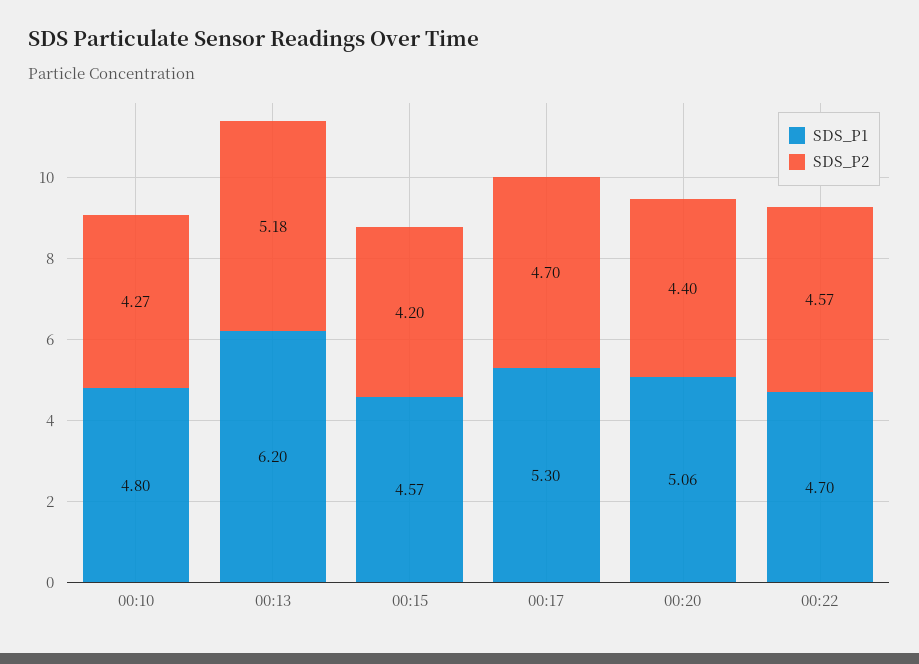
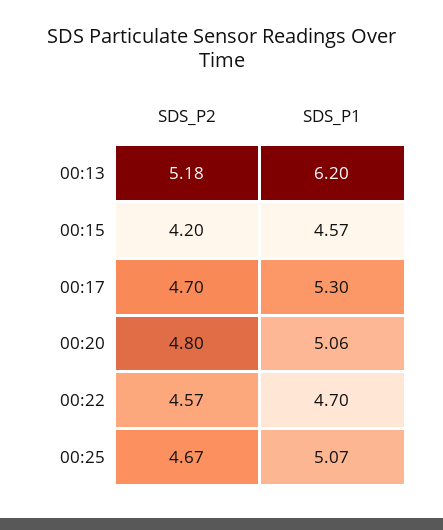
SDS_P1, 00:10: 4.8 -> none
SDS_P2, 00:10: 4.27 -> none
SDS_P2, 00:20: 4.4 -> 4.8
SDS_P2, 00:25: none -> 4.67
SDS_P1, 00:25: none -> 5.07

